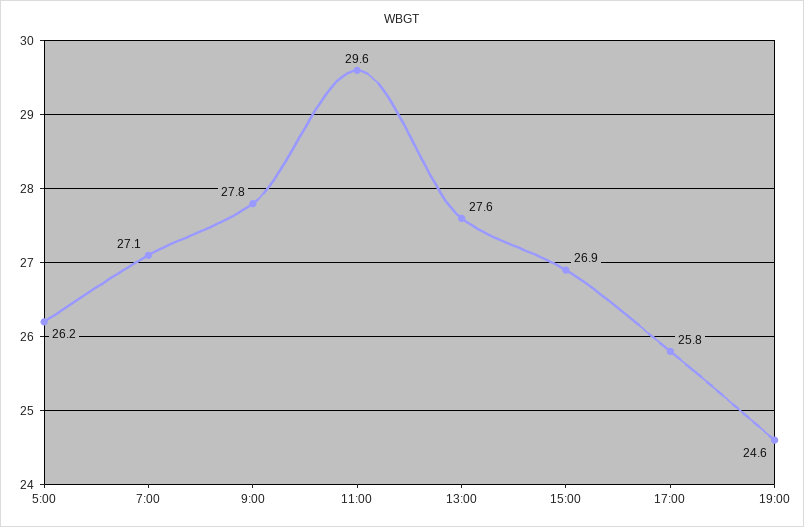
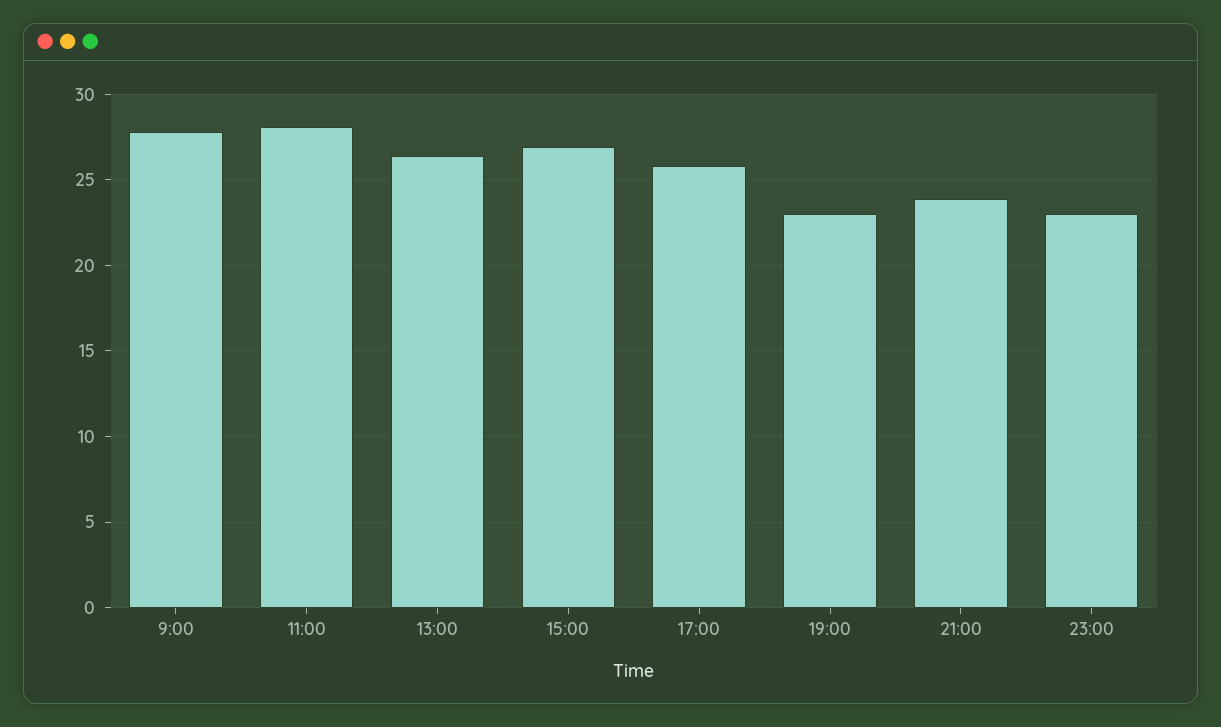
5:00: 26.2 -> none
7:00: 27.1 -> none
11:00: 29.6 -> 28
13:00: 27.6 -> 26.5
19:00: 24.6 -> 23
21:00: none -> 24
23:00: none -> 23

